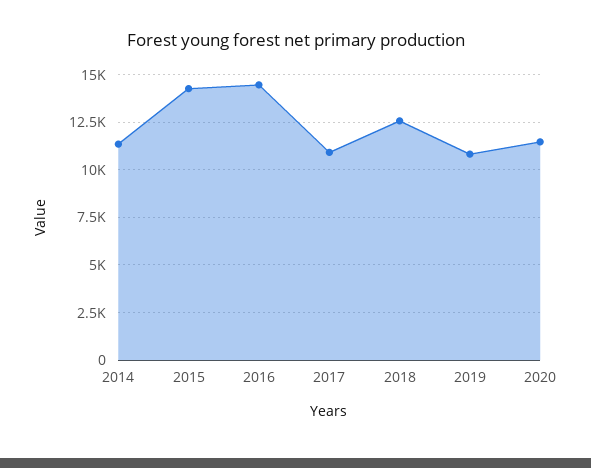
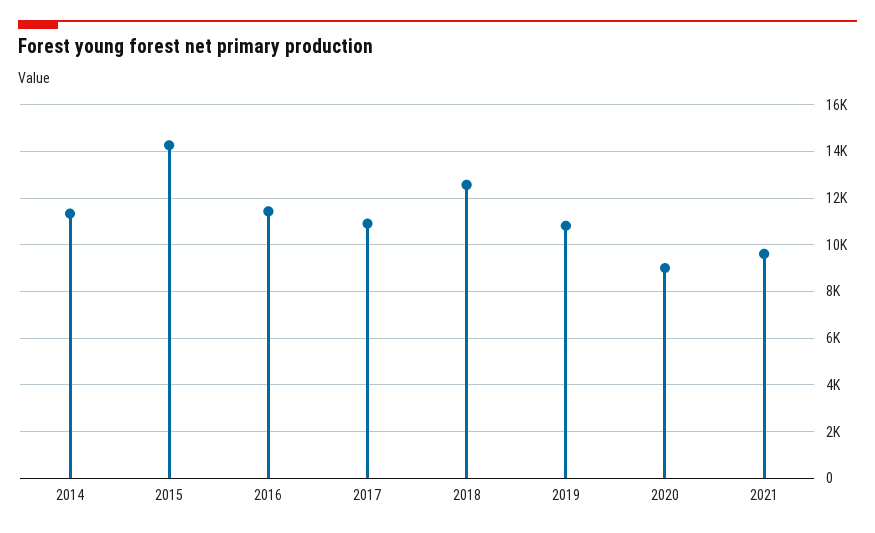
2016: 14500 -> 11500
2020: 11500 -> 9000
2021: none -> 9500

